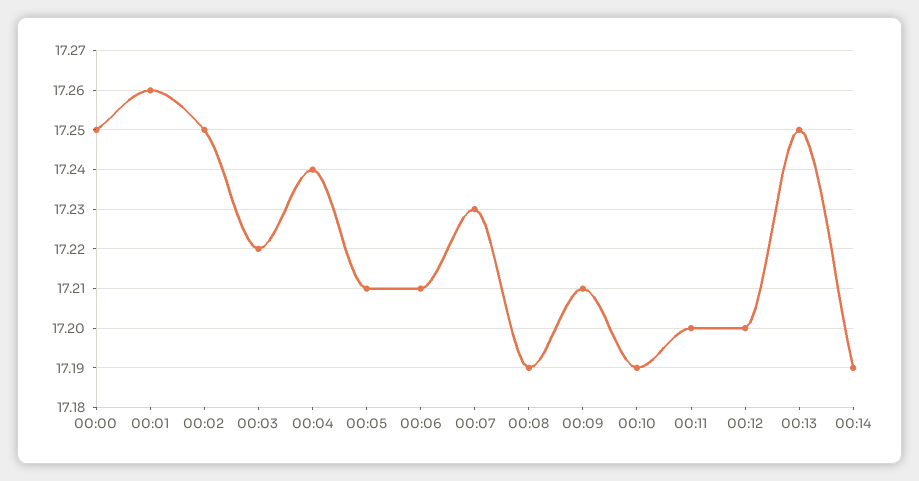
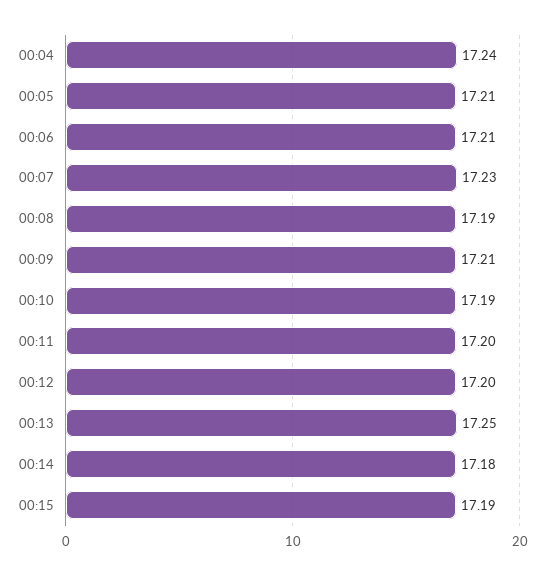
00:00: 17.25 -> none
00:01: 17.26 -> none
00:02: 17.25 -> none
00:03: 17.22 -> none
00:14: 17.19 -> 17.18
00:15: none -> 17.19

